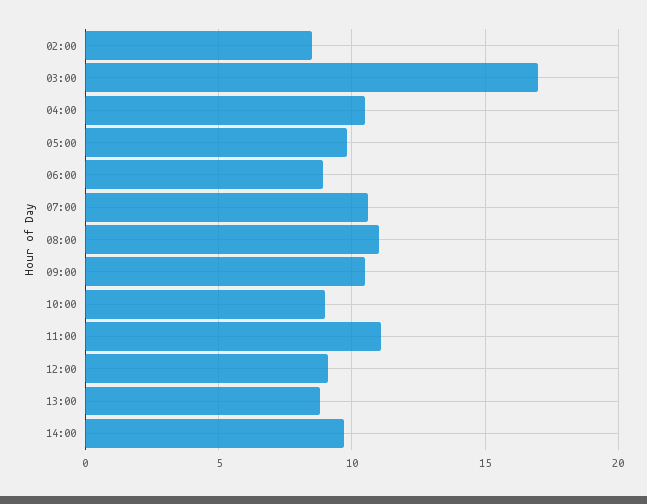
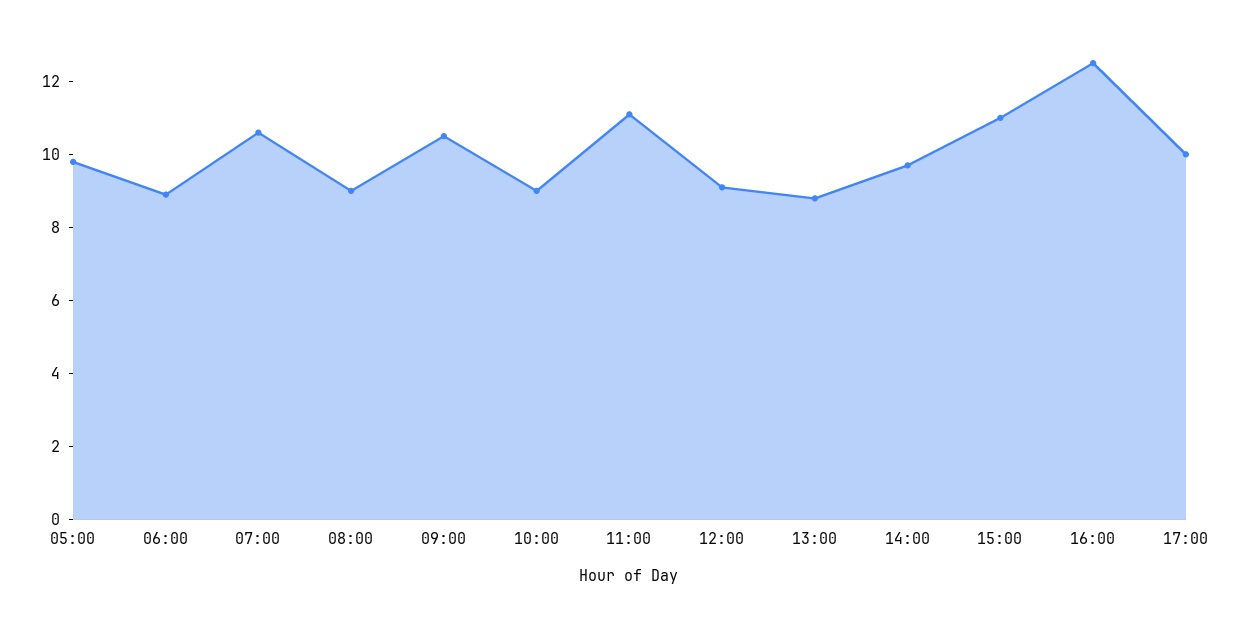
02:00: 8.5 -> none
03:00: 17 -> none
04:00: 10.5 -> none
08:00: 11 -> 9
15:00: none -> 11
16:00: none -> 12.5
17:00: none -> 10

